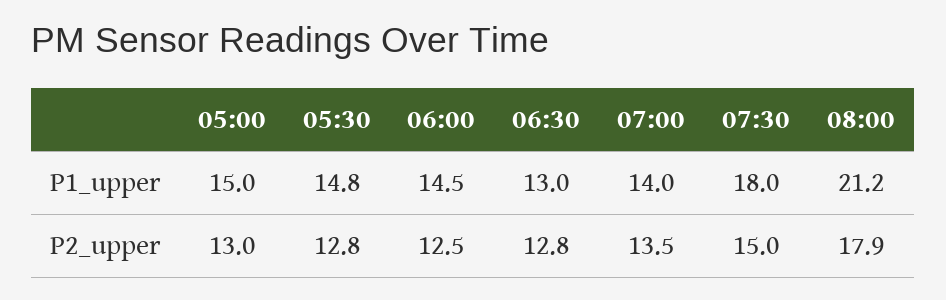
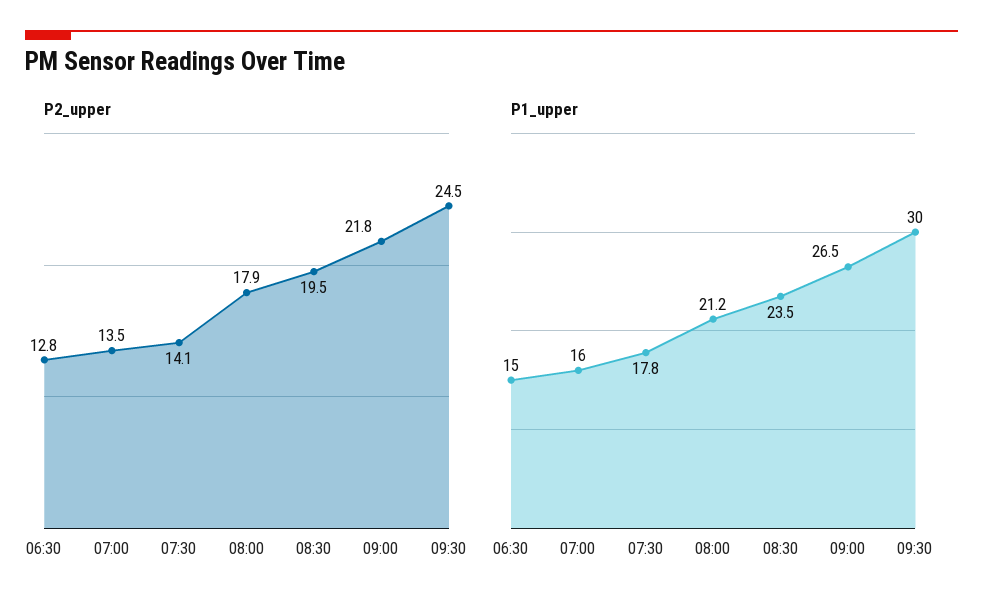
P1_upper, 05:00: 15 -> none
P1_upper, 05:30: 14.8 -> none
P1_upper, 06:00: 14.5 -> none
P1_upper, 06:30: 13 -> 15
P1_upper, 07:00: 14 -> 16
P1_upper, 07:30: 18 -> 17.8
P2_upper, 05:00: 13 -> none
P2_upper, 05:30: 12.8 -> none
P2_upper, 06:00: 12.5 -> none
P2_upper, 07:30: 15 -> 14.1
P2_upper, 08:30: none -> 19.5
P2_upper, 09:00: none -> 21.8
P2_upper, 09:30: none -> 24.5
P1_upper, 08:30: none -> 23.5
P1_upper, 09:00: none -> 26.5
P1_upper, 09:30: none -> 30

